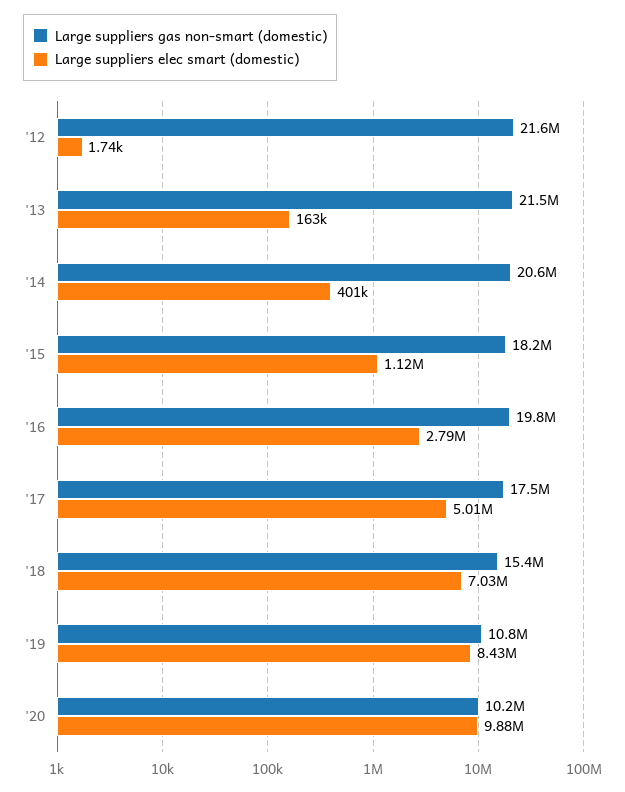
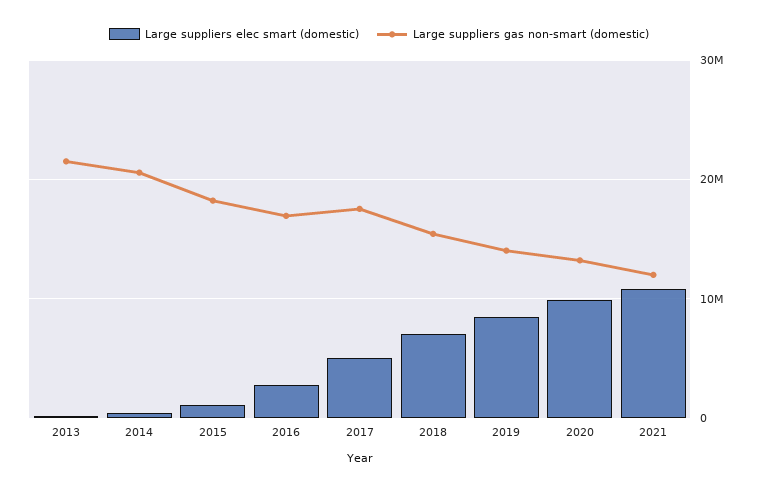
Large suppliers gas non-smart (domestic), '12: 21600000 -> none
Large suppliers elec smart (domestic), '12: 1740 -> none
Large suppliers gas non-smart (domestic), '16: 19800000 -> 17000000
Large suppliers gas non-smart (domestic), '19: 10800000 -> 14000000
Large suppliers gas non-smart (domestic), '20: 10200000 -> 13000000
Large suppliers elec smart (domestic), 2021: none -> 11000000
Large suppliers gas non-smart (domestic), 2021: none -> 12000000

